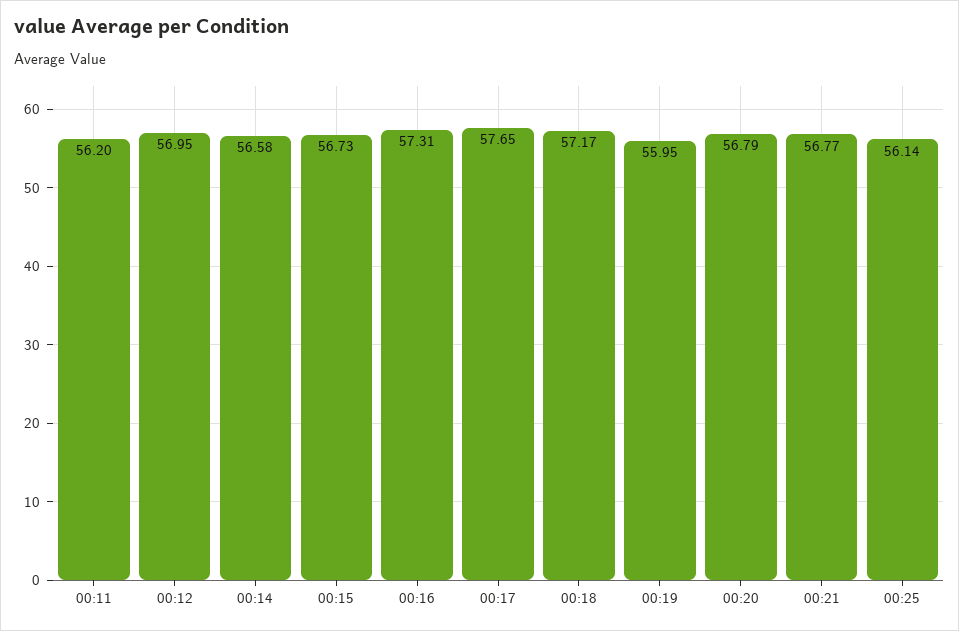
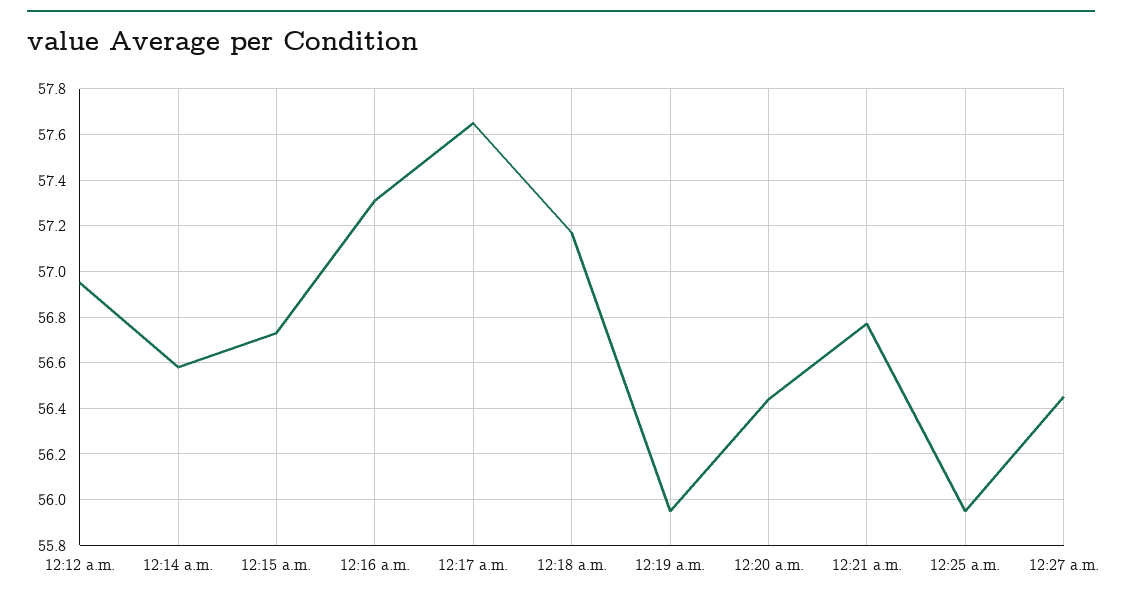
00:11: 56.2 -> none
00:20: 56.79 -> 56.45
00:25: 56.14 -> 55.95
12:27 a.m.: none -> 56.45

